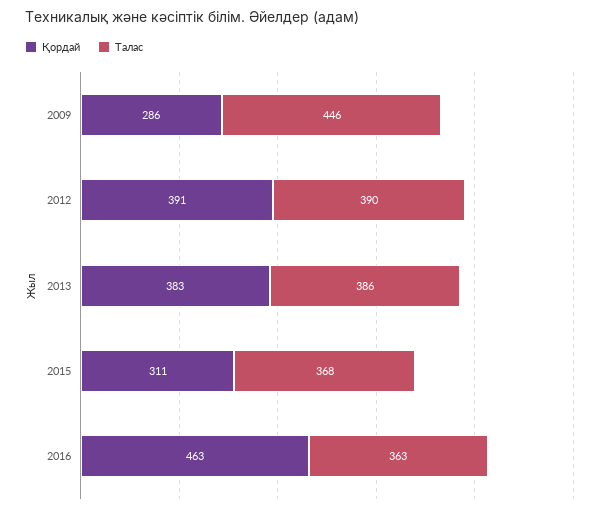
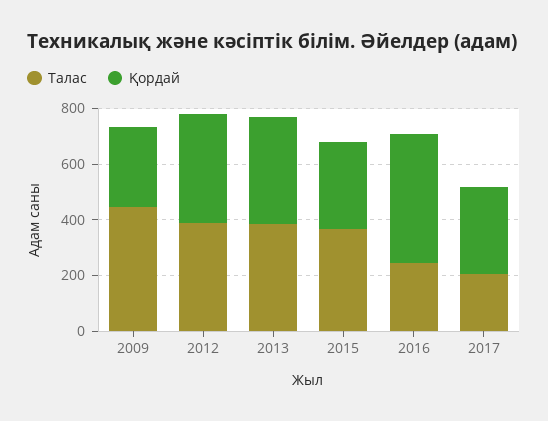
Талас, 2016: 363 -> 250
Талас, 2017: none -> 200
Қордай, 2017: none -> 300

